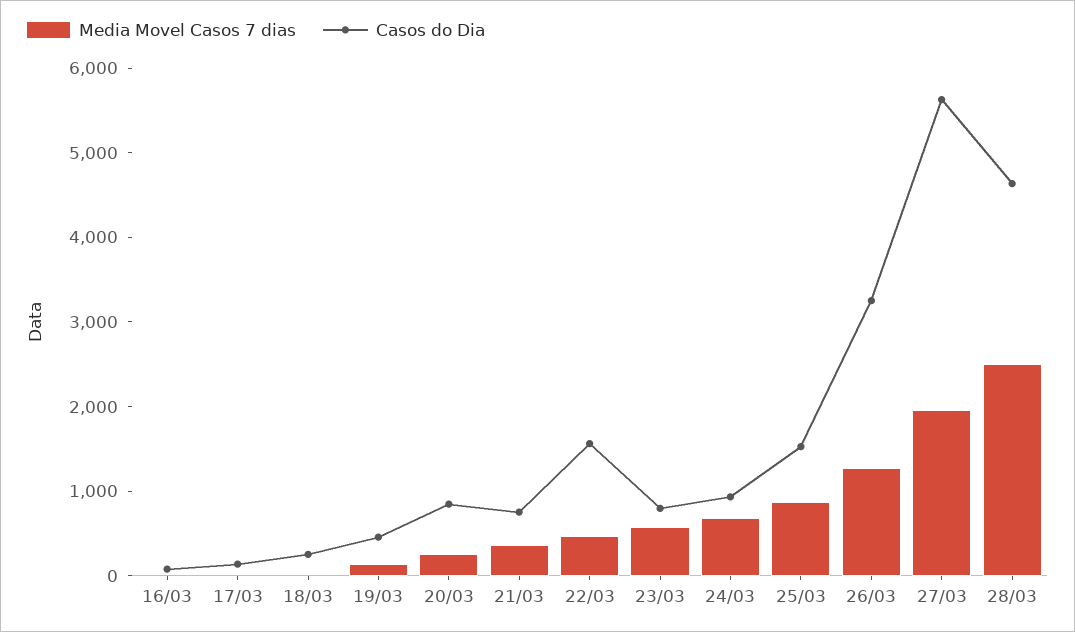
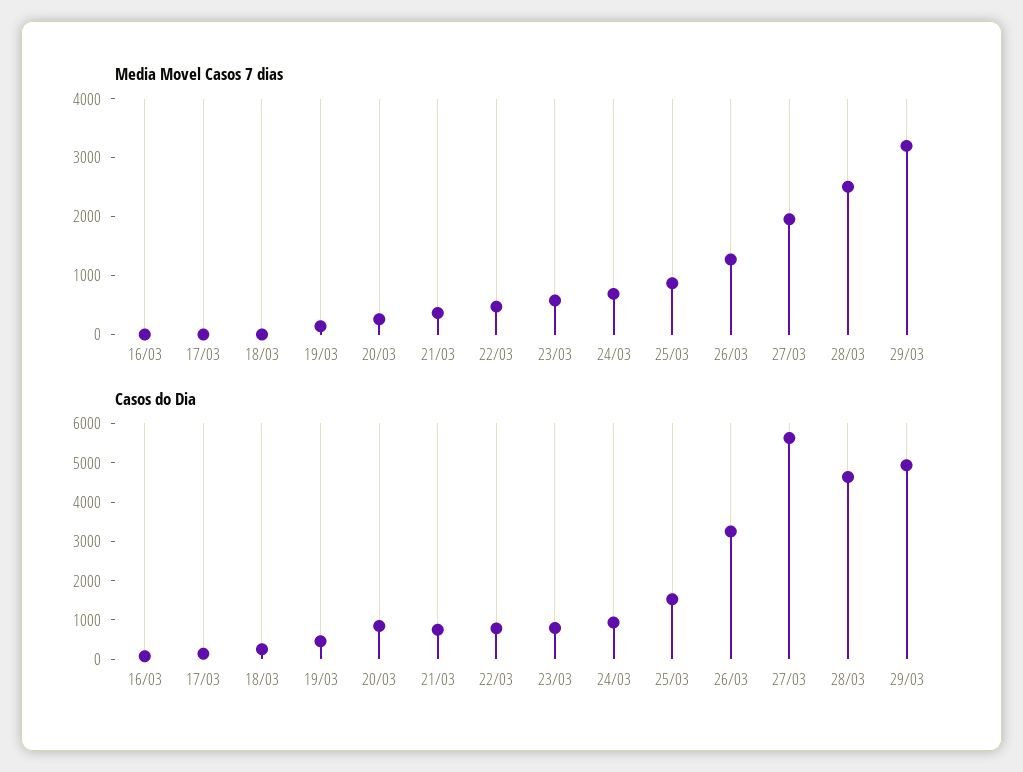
Casos do Dia, 22/03: 1600 -> 750
Media Movel Casos 7 dias, 29/03: none -> 3200
Casos do Dia, 29/03: none -> 5000

